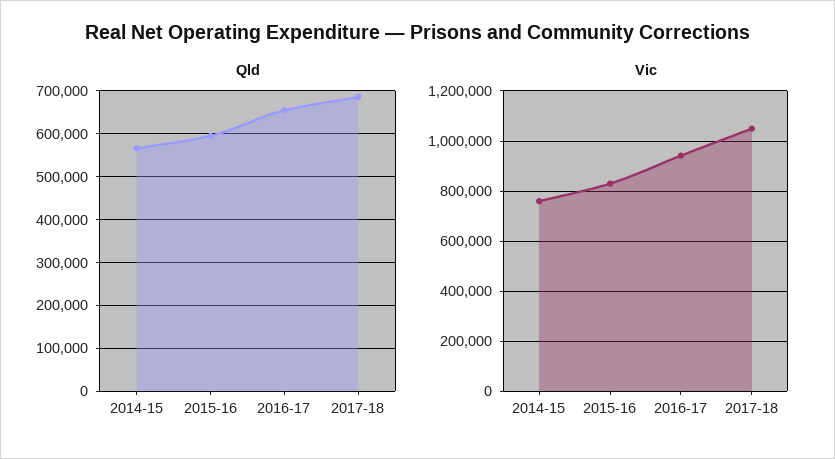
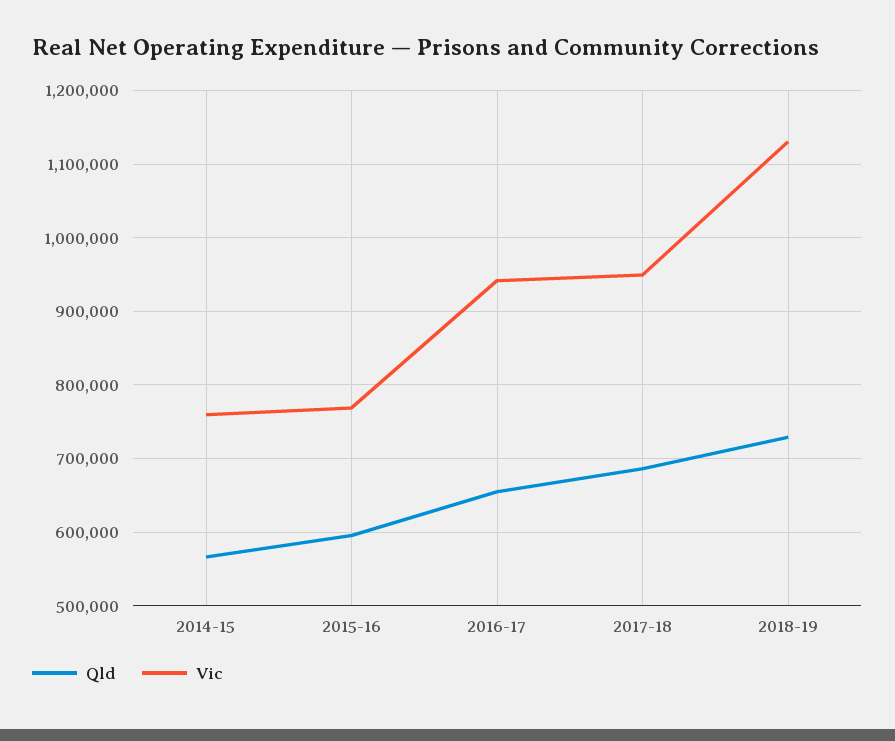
Vic, 2015-16: 825000 -> 770000
Vic, 2017-18: 1050000 -> 950000
Qld, 2018-19: none -> 730000
Vic, 2018-19: none -> 1130000

